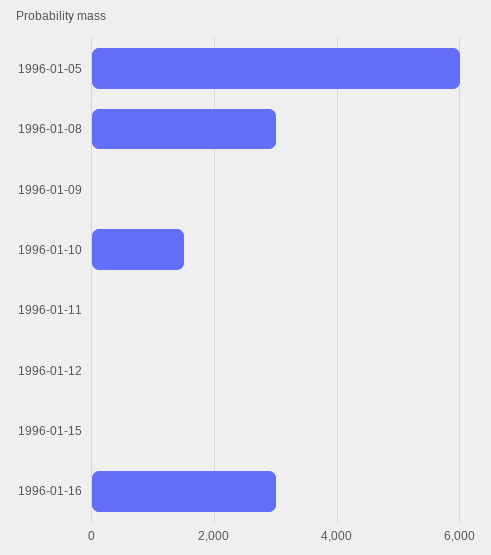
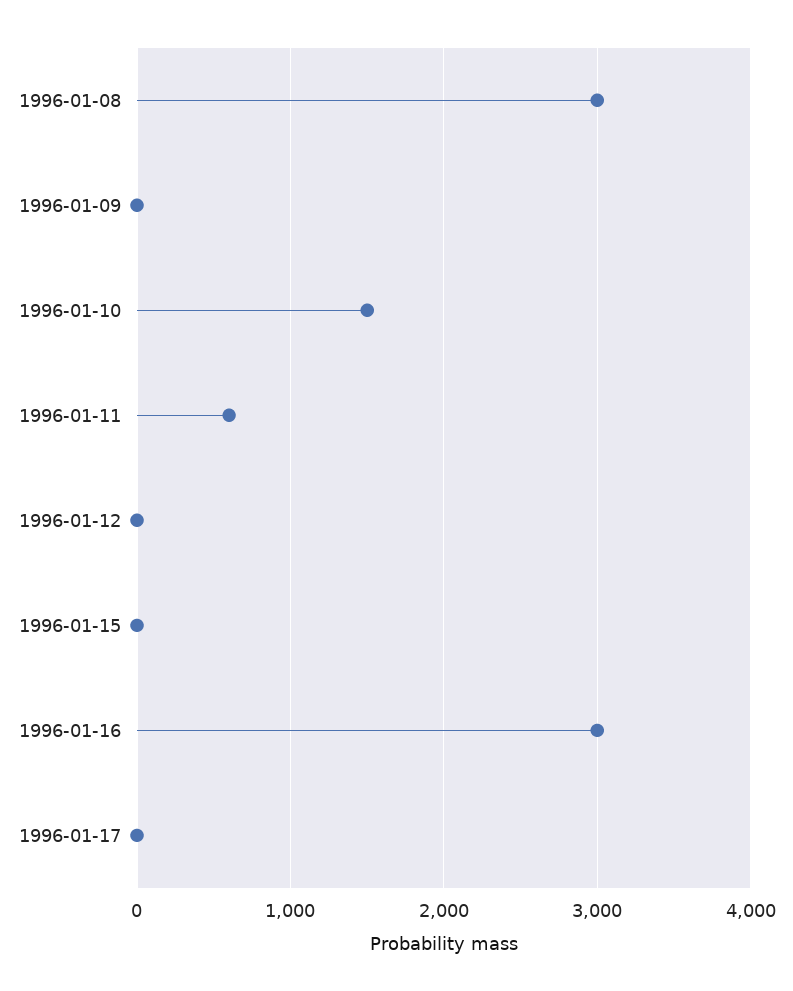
1996-01-05: 6000 -> none
1996-01-11: 0 -> 600
1996-01-17: none -> 0

